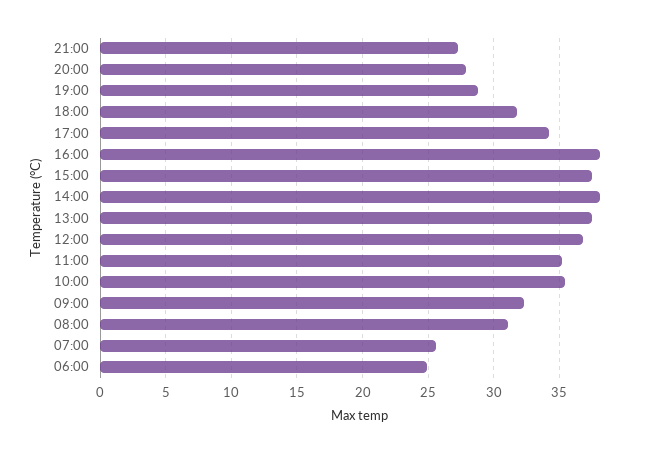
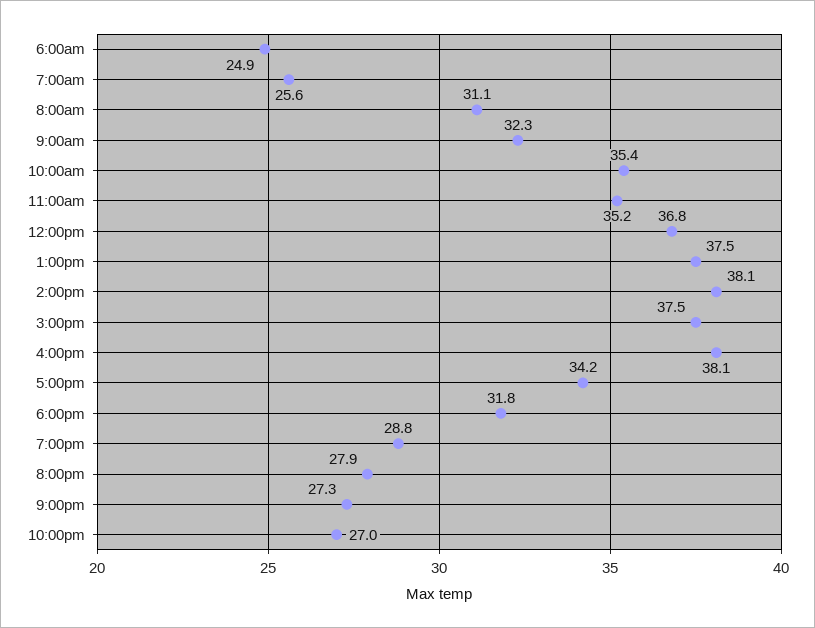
10:00pm: none -> 27

